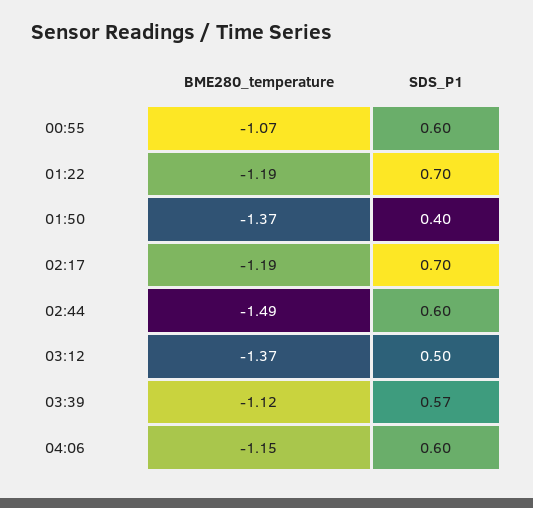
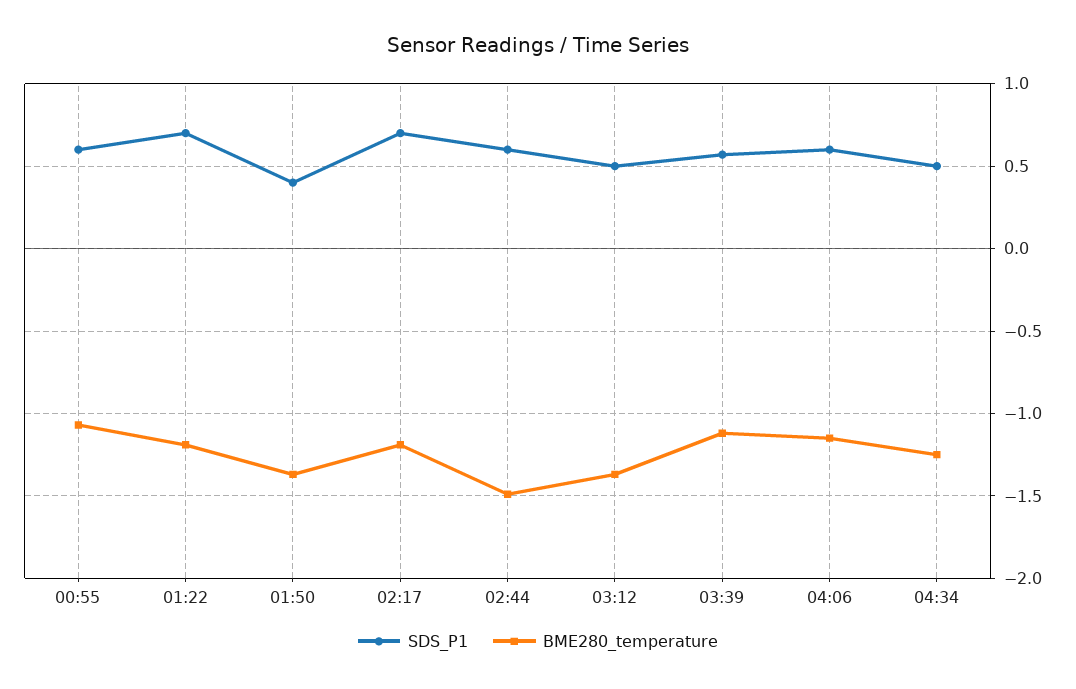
SDS_P1, 04:34: none -> 0.5
BME280_temperature, 04:34: none -> -1.25

